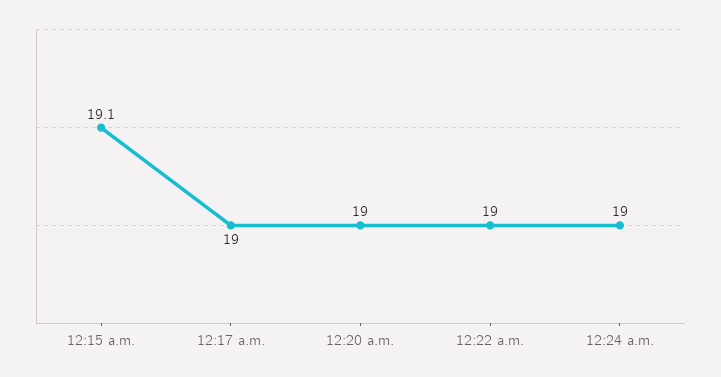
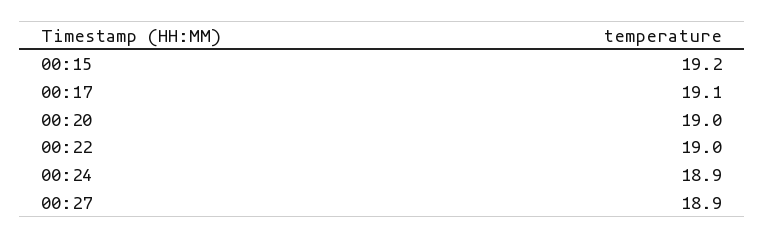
12:15 a.m.: 19.1 -> 19.2
12:17 a.m.: 19 -> 19.1
12:24 a.m.: 19 -> 18.9
00:27: none -> 18.9

